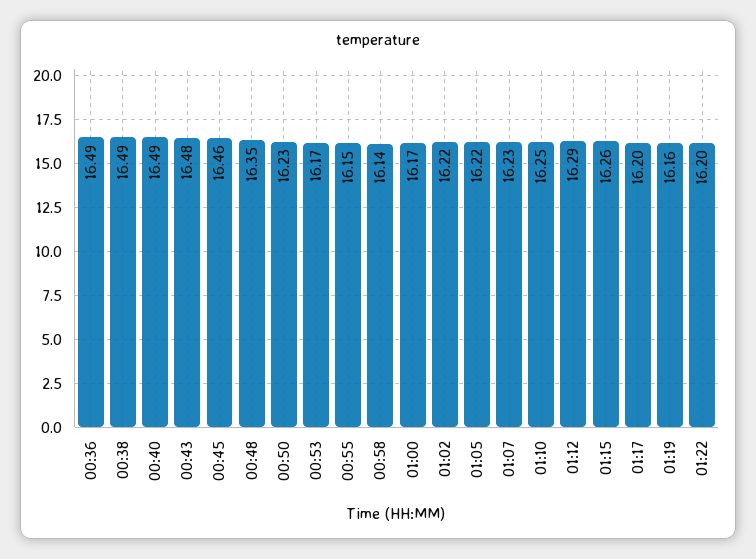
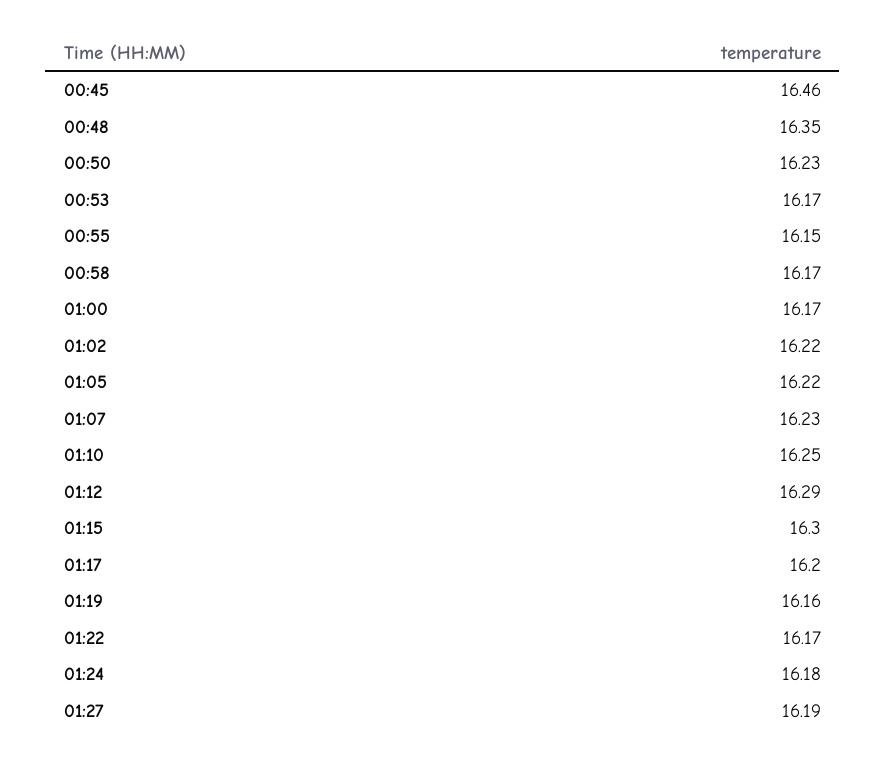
00:36: 16.49 -> none
00:38: 16.49 -> none
00:40: 16.49 -> none
00:43: 16.48 -> none
00:58: 16.14 -> 16.17
01:15: 16.26 -> 16.3
01:22: 16.2 -> 16.17
01:24: none -> 16.18
01:27: none -> 16.19

